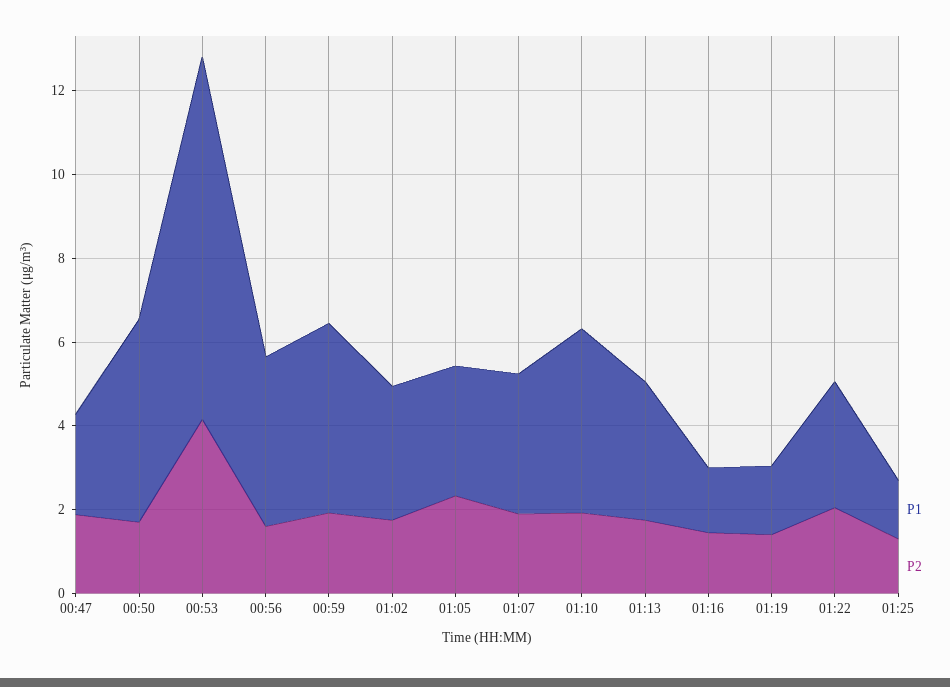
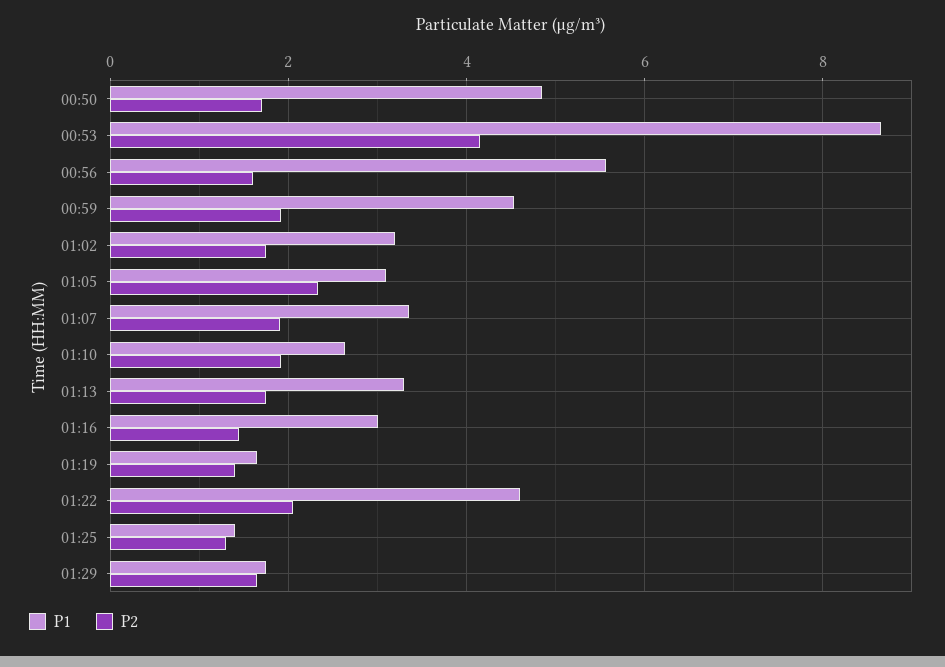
P1, 00:47: 2.5 -> none
P2, 00:47: 2 -> none
P1, 00:56: 4 -> 5.6
P1, 01:10: 4.5 -> 2.6
P1, 01:16: 1.5 -> 3
P1, 01:22: 3 -> 4.6
P1, 01:29: none -> 1.8
P2, 01:29: none -> 1.6

